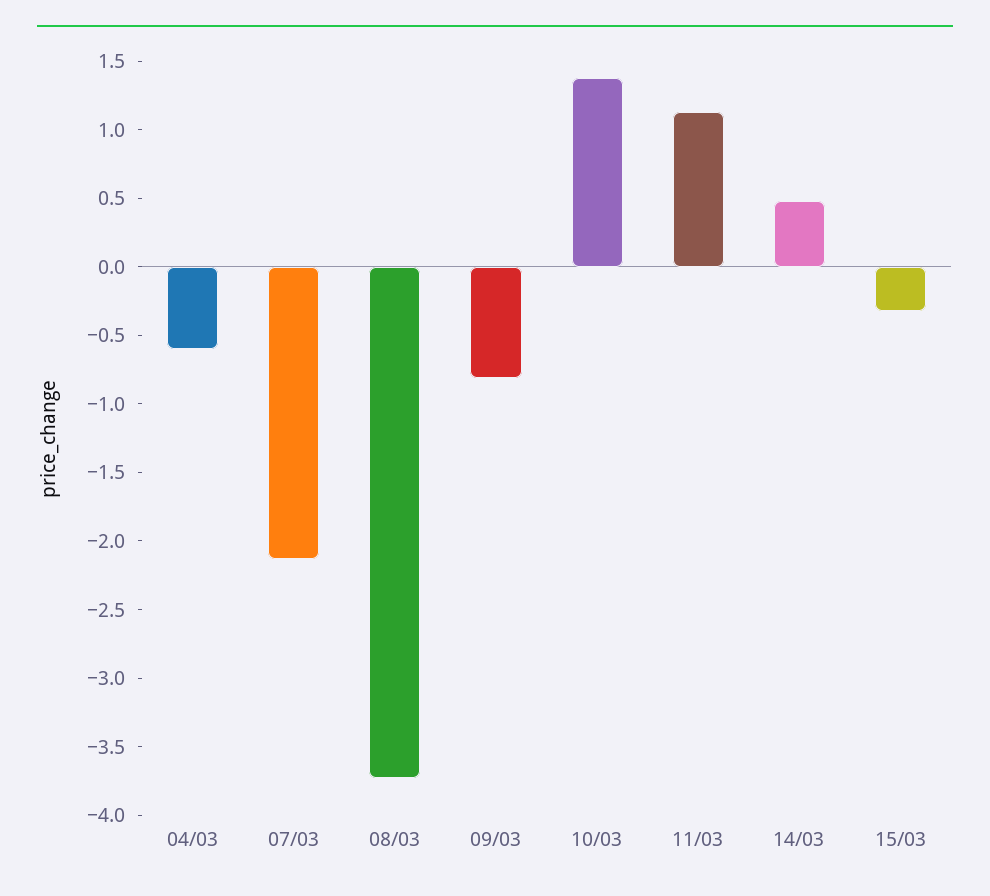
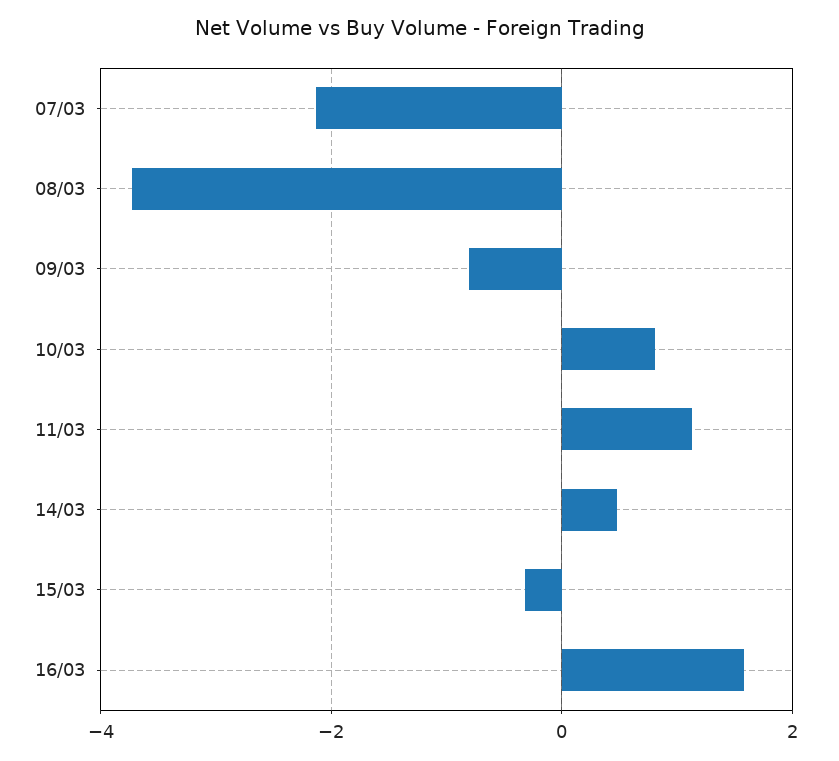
04/03: -0.6 -> none
10/03: 1.4 -> 0.8
16/03: none -> 1.6

